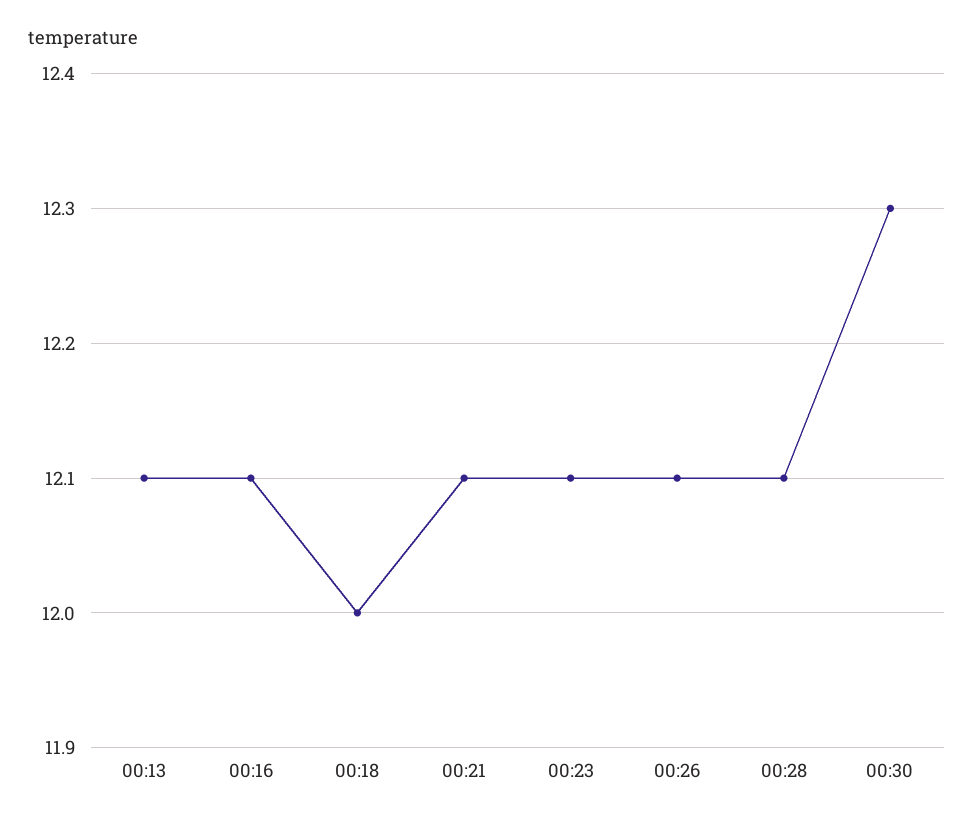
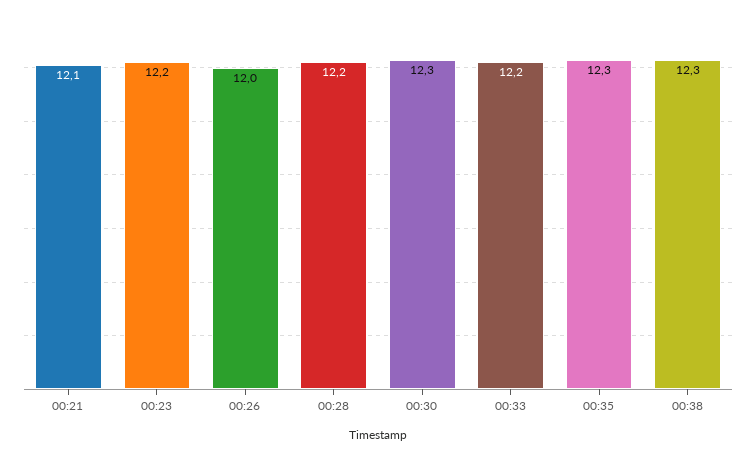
00:13: 12.1 -> none
00:16: 12.1 -> none
00:18: 12 -> none
00:23: 12.1 -> 12.2
00:26: 12.1 -> 12
00:28: 12.1 -> 12.2
00:33: none -> 12.2
00:35: none -> 12.3
00:38: none -> 12.3

